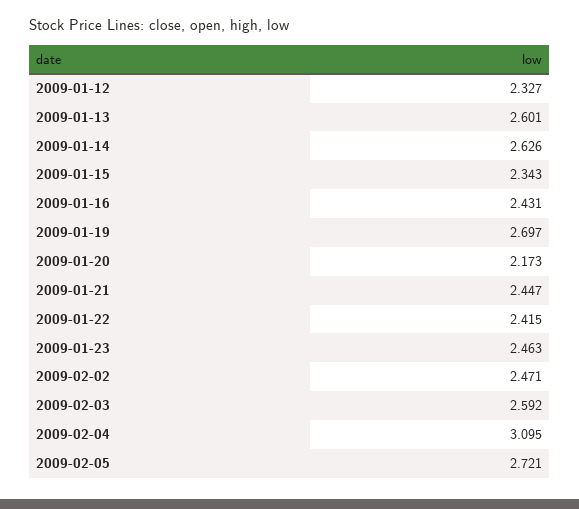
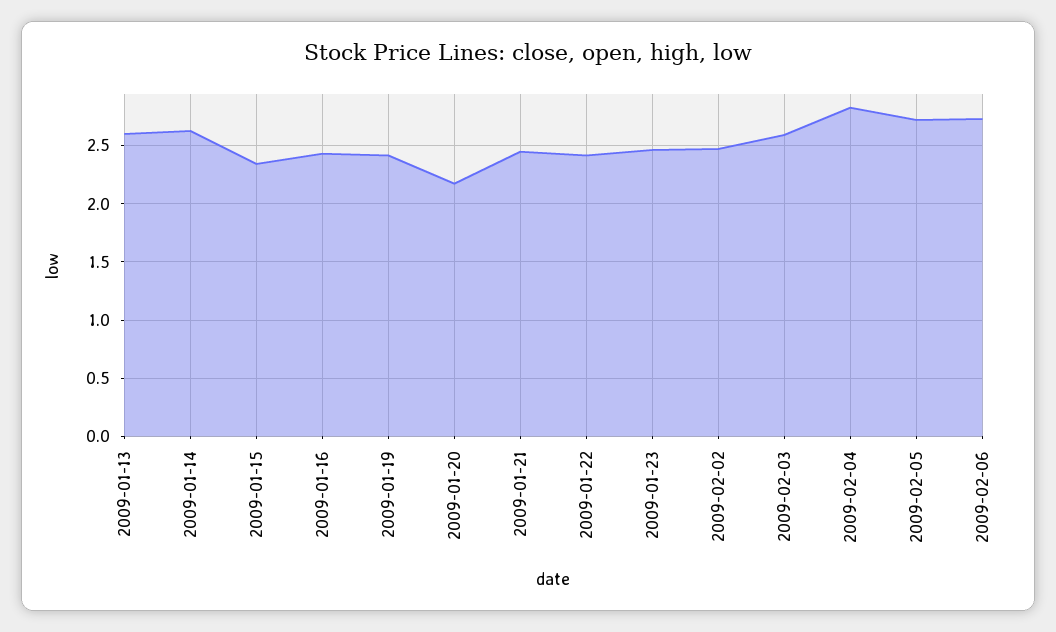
2009-01-12: 2.327 -> none
2009-01-19: 2.697 -> 2.4
2009-02-04: 3.095 -> 2.8
2009-02-06: none -> 2.7

